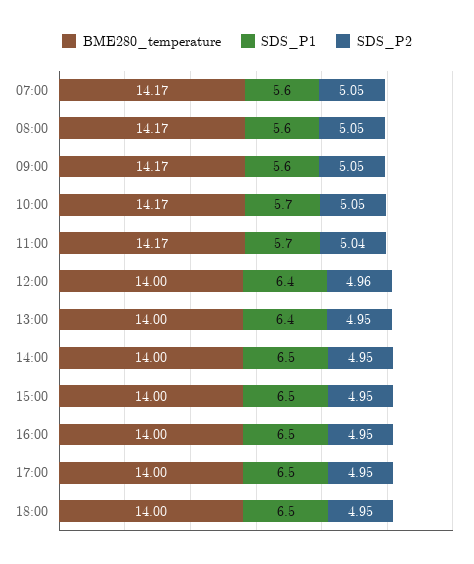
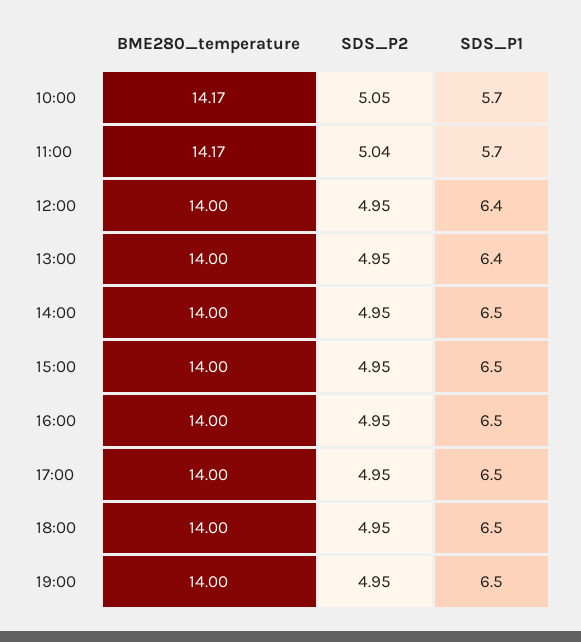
BME280_temperature, 07:00: 14.17 -> none
SDS_P1, 07:00: 5.6 -> none
SDS_P2, 07:00: 5.05 -> none
BME280_temperature, 08:00: 14.17 -> none
SDS_P1, 08:00: 5.6 -> none
SDS_P2, 08:00: 5.05 -> none
BME280_temperature, 09:00: 14.17 -> none
SDS_P1, 09:00: 5.6 -> none
SDS_P2, 09:00: 5.05 -> none
SDS_P2, 12:00: 4.96 -> 4.95
BME280_temperature, 19:00: none -> 14
SDS_P2, 19:00: none -> 4.95
SDS_P1, 19:00: none -> 6.5

